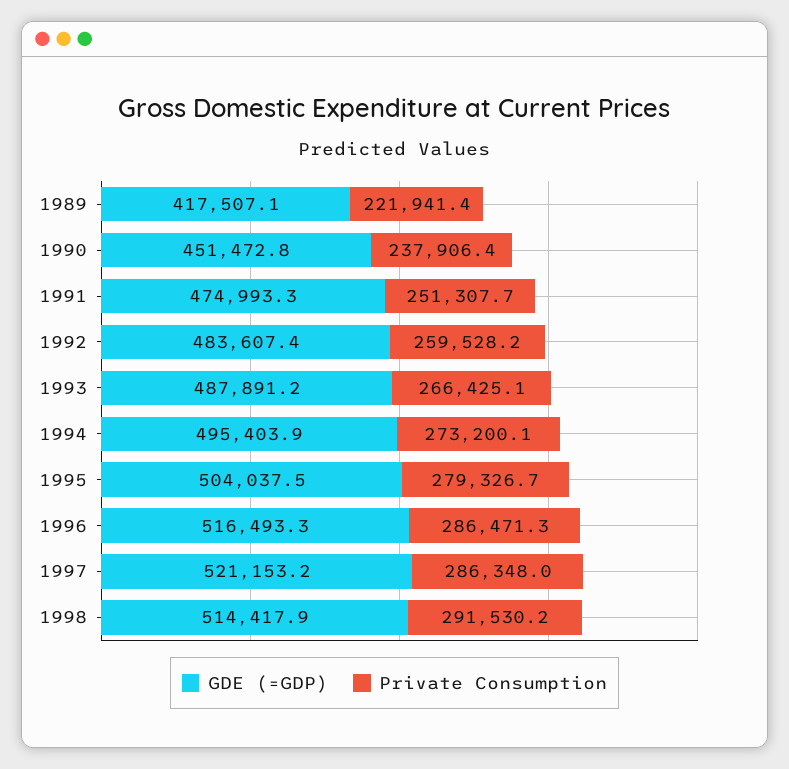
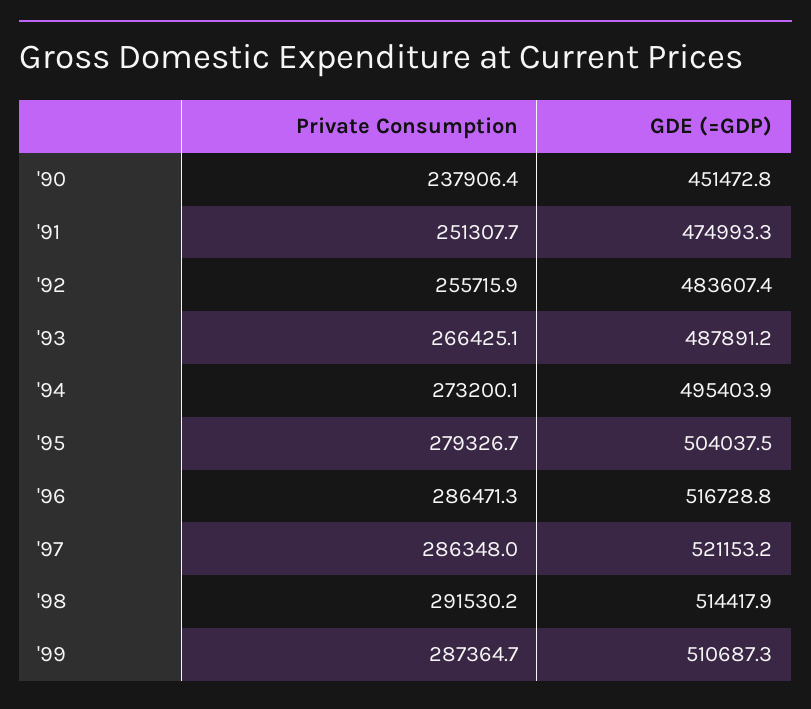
GDE (=GDP), 1989: 417507.1 -> none
Private Consumption, 1989: 221941.4 -> none
Private Consumption, 1992: 259528.2 -> 255715.9
GDE (=GDP), 1996: 516493.3 -> 516728.8
Private Consumption, '99: none -> 287364.7
GDE (=GDP), '99: none -> 510687.3

